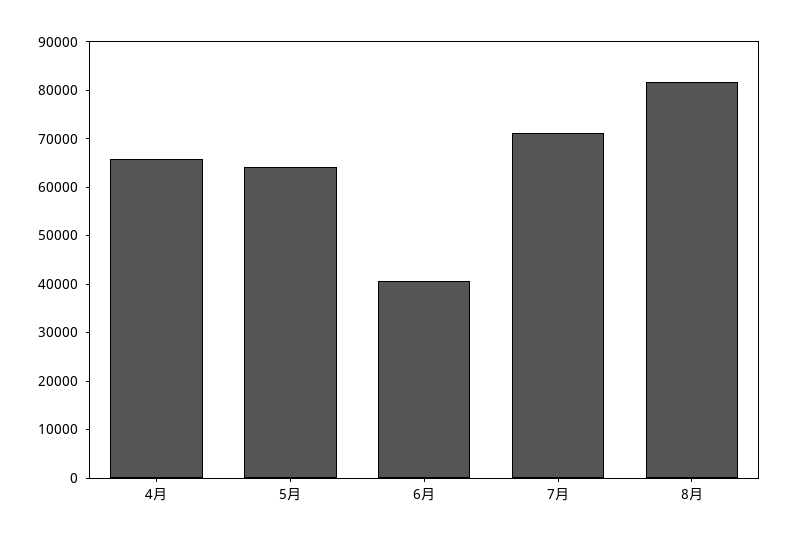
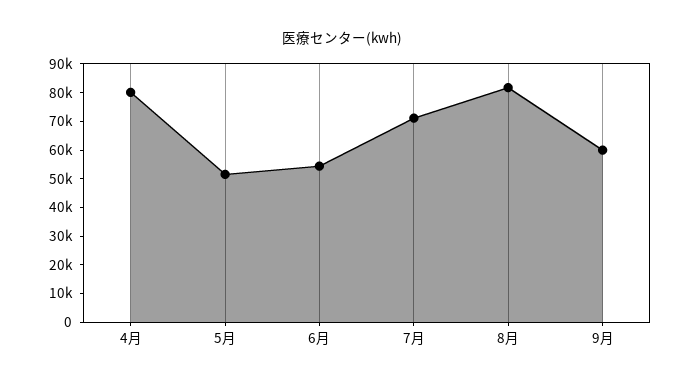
4月: 66000 -> 80000
5月: 64000 -> 50000
6月: 40000 -> 55000
9月: none -> 60000

